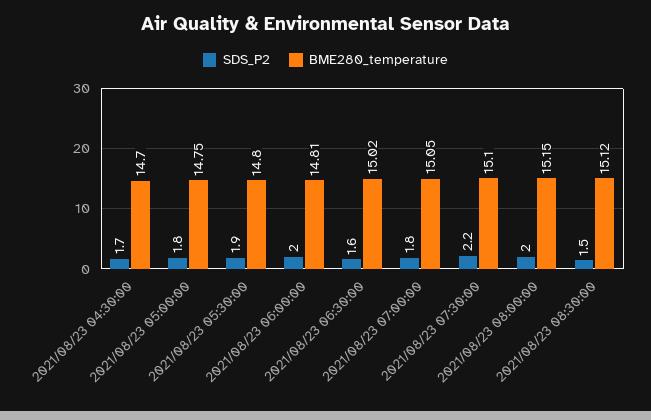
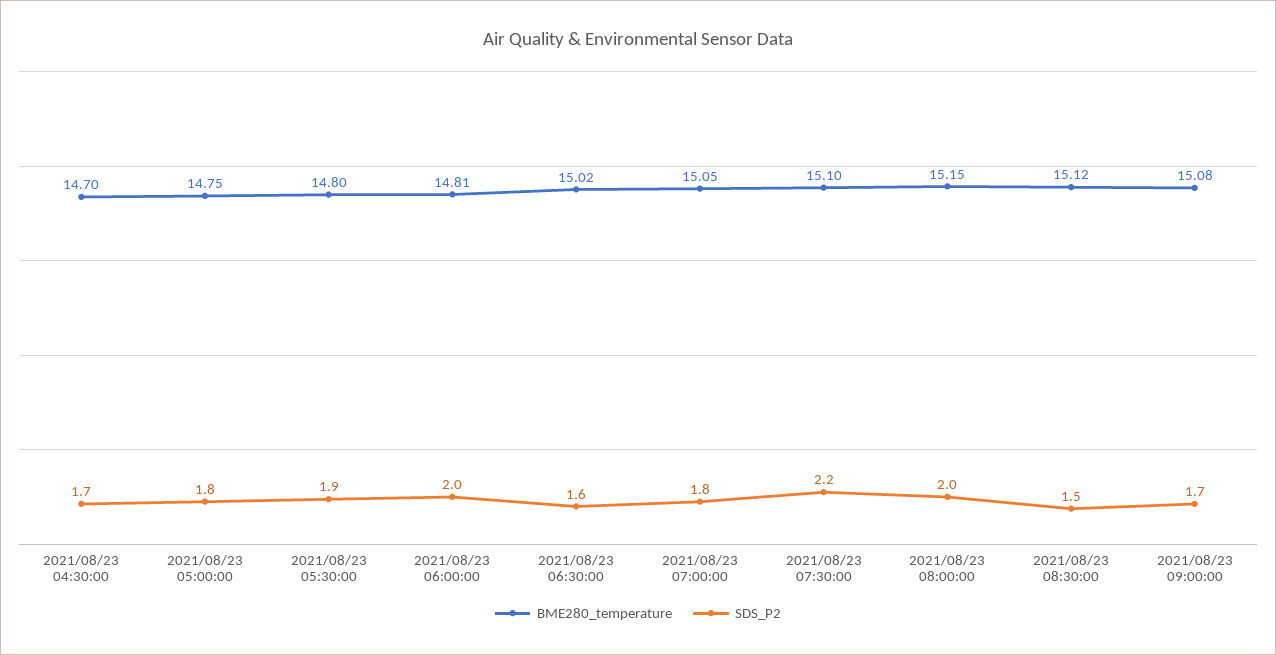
BME280_temperature, 2021/08/23 09:00:00: none -> 15.08
SDS_P2, 2021/08/23 09:00:00: none -> 1.7

